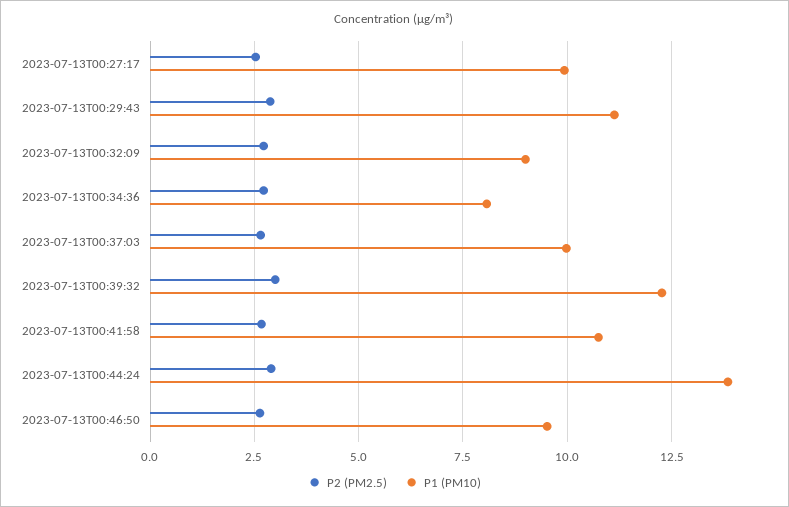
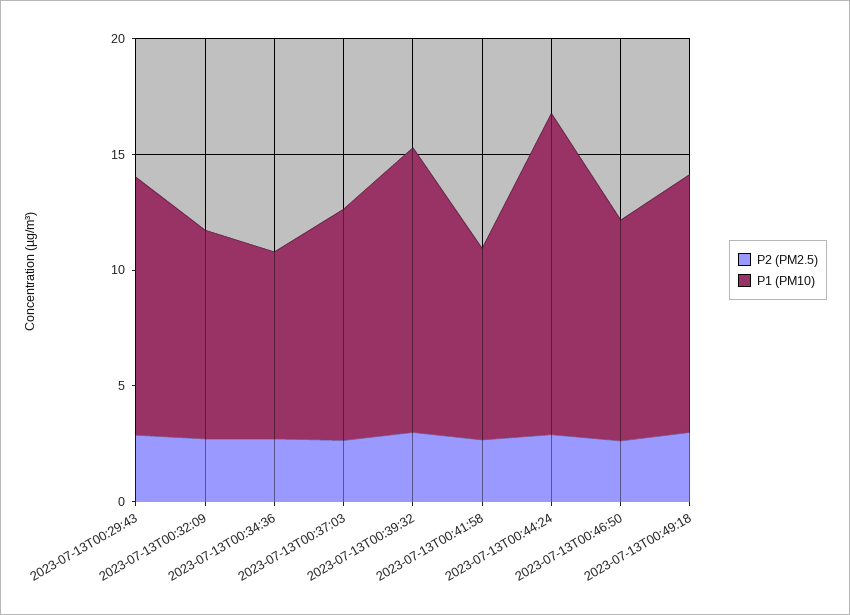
P2 (PM2.5), 2023-07-13T00:27:17: 2.5 -> none
P1 (PM10), 2023-07-13T00:27:17: 10 -> none
P1 (PM10), 2023-07-13T00:41:58: 10.75 -> 8
P2 (PM2.5), 2023-07-13T00:49:18: none -> 3
P1 (PM10), 2023-07-13T00:49:18: none -> 11

